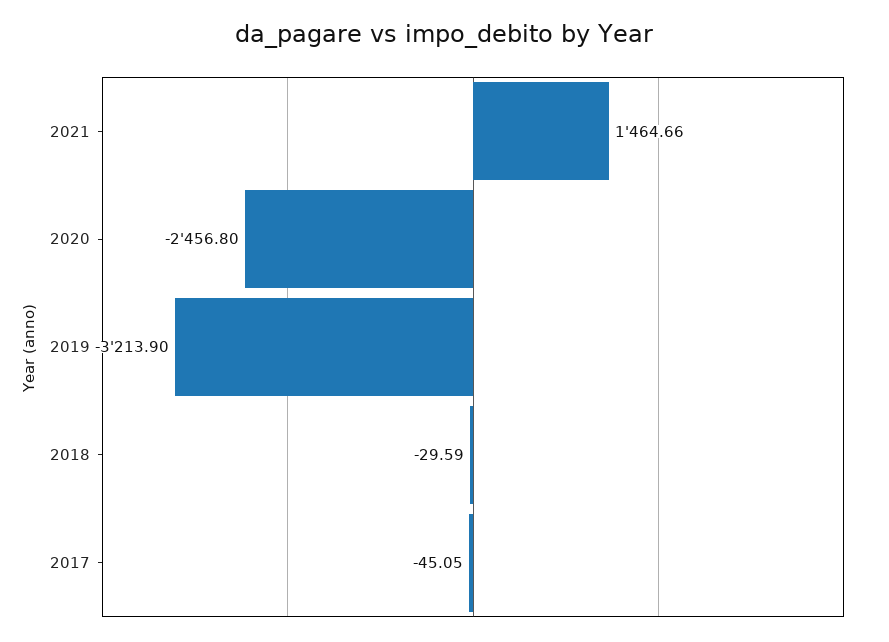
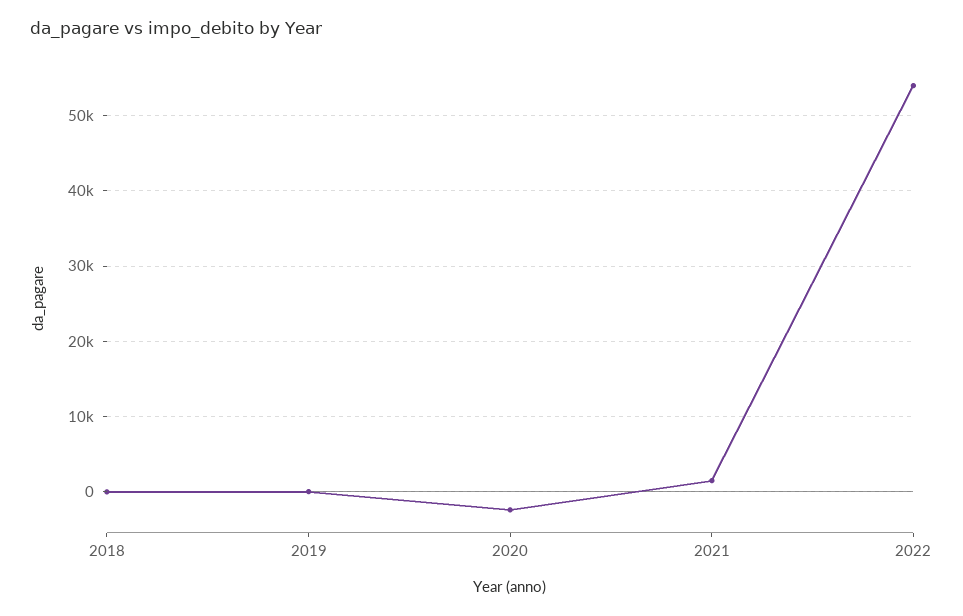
2019: -3213.9 -> 0
2017: -45.05 -> none
2022: none -> 54000

